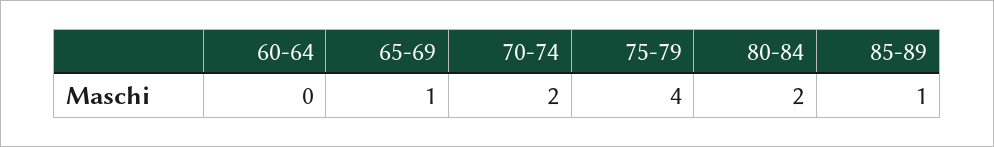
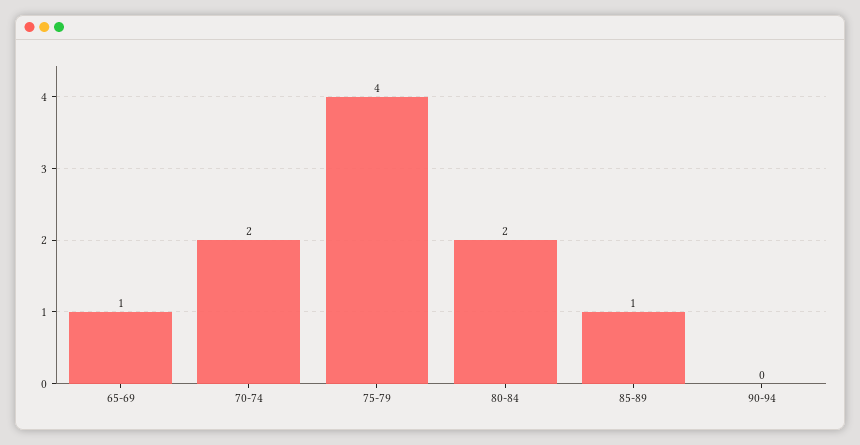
60-64: 0 -> none
90-94: none -> 0

